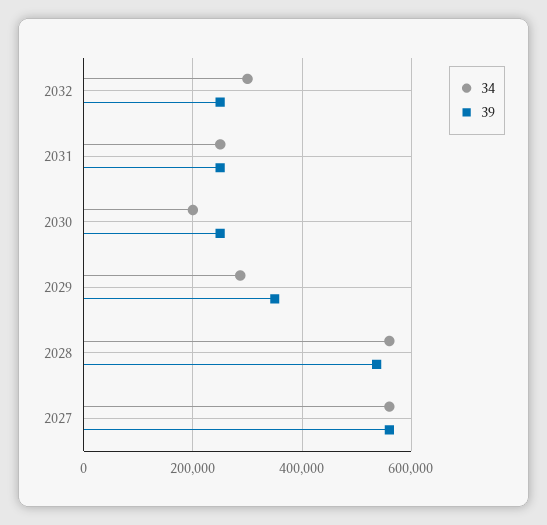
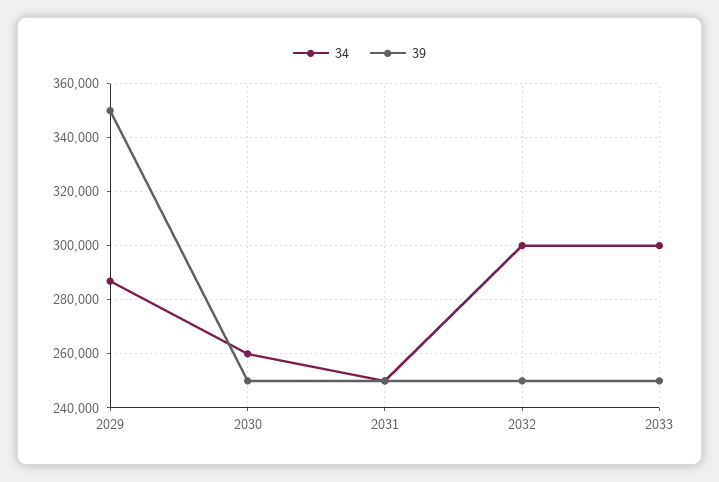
34, 2030: 200000 -> 260000
34, 2028: 560000 -> none
39, 2028: 540000 -> none
34, 2027: 560000 -> none
39, 2027: 560000 -> none
34, 2033: none -> 300000
39, 2033: none -> 250000

